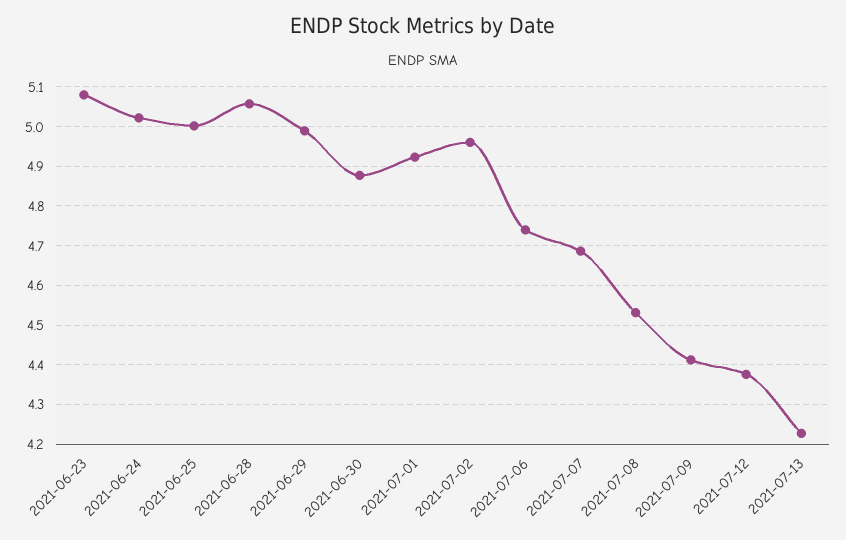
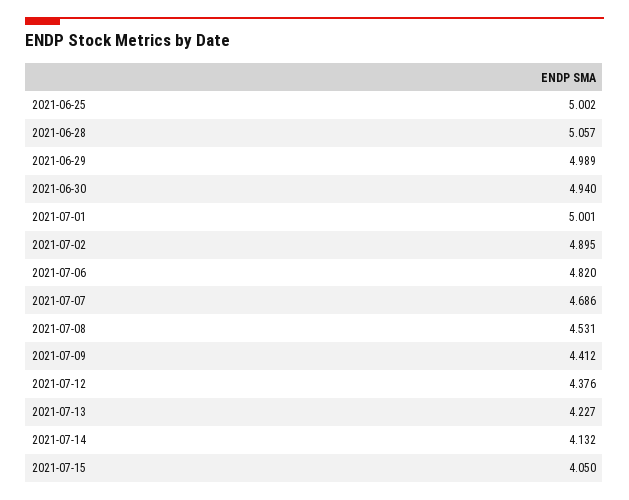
2021-06-23: 5.08 -> none
2021-06-24: 5.02 -> none
2021-06-30: 4.88 -> 4.94
2021-07-01: 4.92 -> 5.001
2021-07-02: 4.96 -> 4.895
2021-07-06: 4.74 -> 4.82
2021-07-14: none -> 4.132
2021-07-15: none -> 4.05

